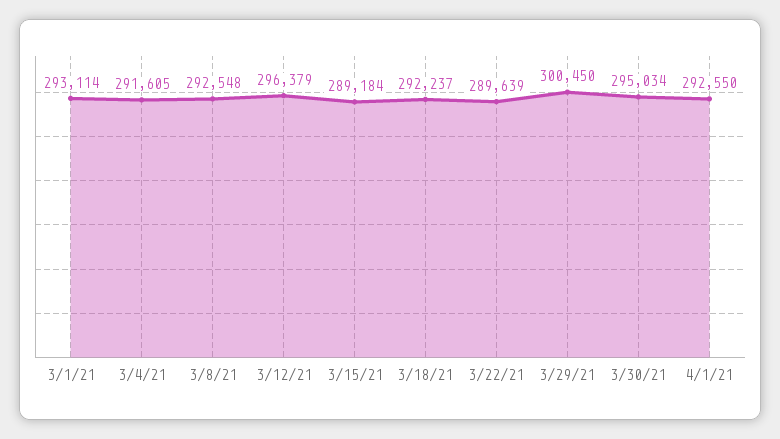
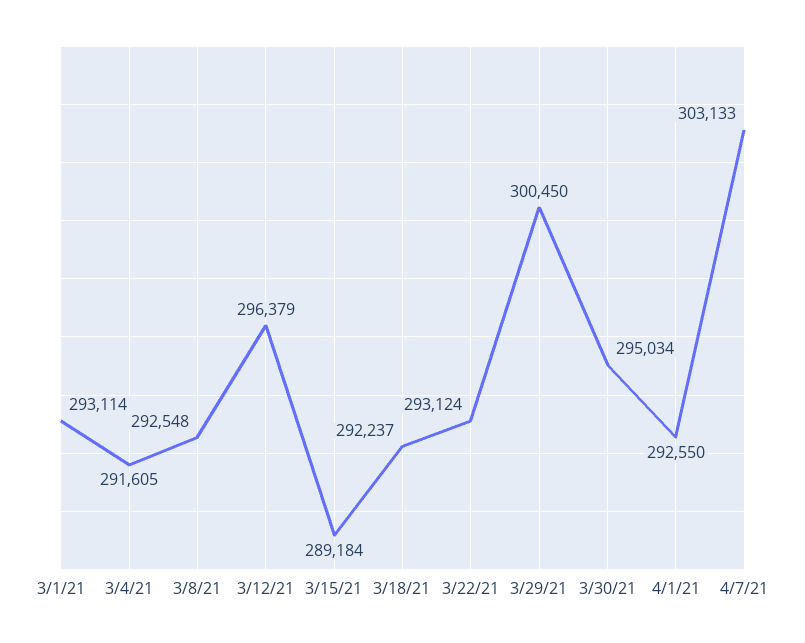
3/22/21: 289639 -> 293124
4/7/21: none -> 303133

